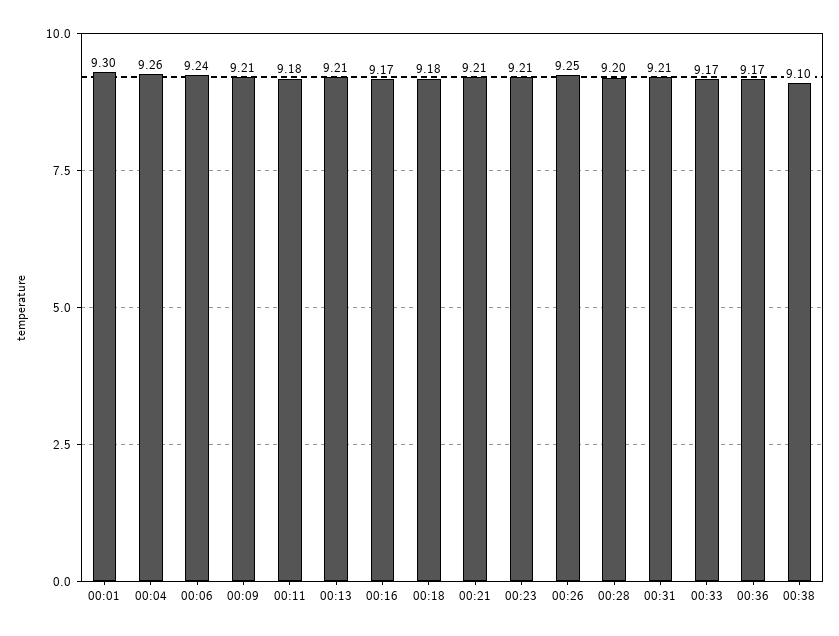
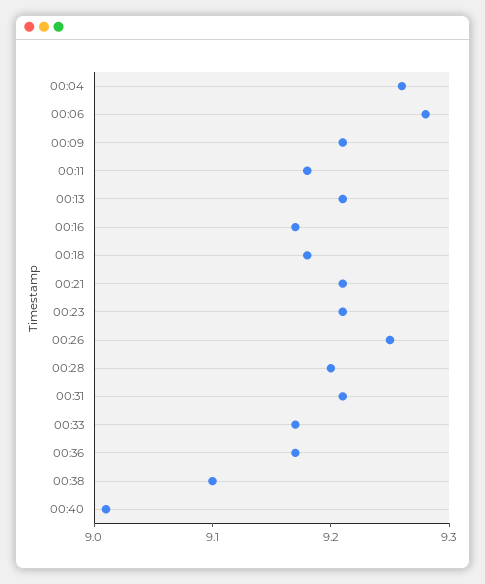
00:01: 9.3 -> none
00:06: 9.24 -> 9.28
00:40: none -> 9.01

